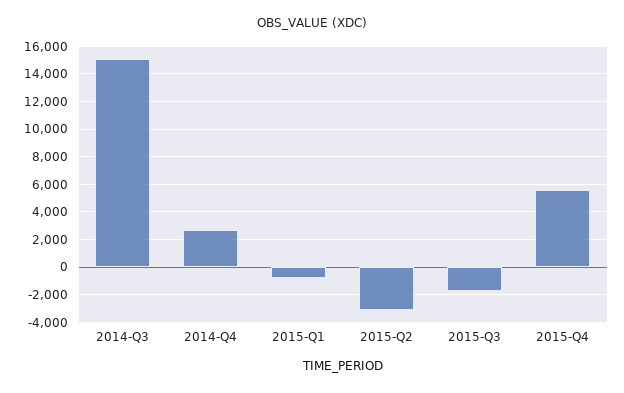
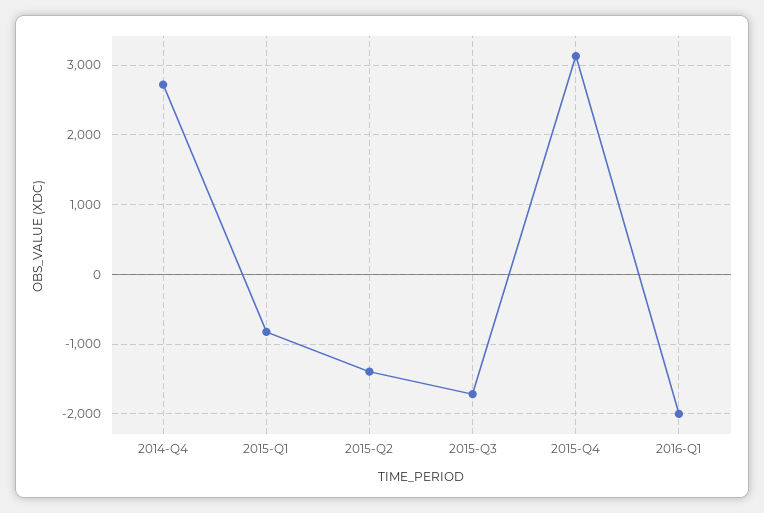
2014-Q3: 15000 -> none
2015-Q2: -3000 -> -1400
2015-Q4: 5500 -> 3100
2016-Q1: none -> -2000

